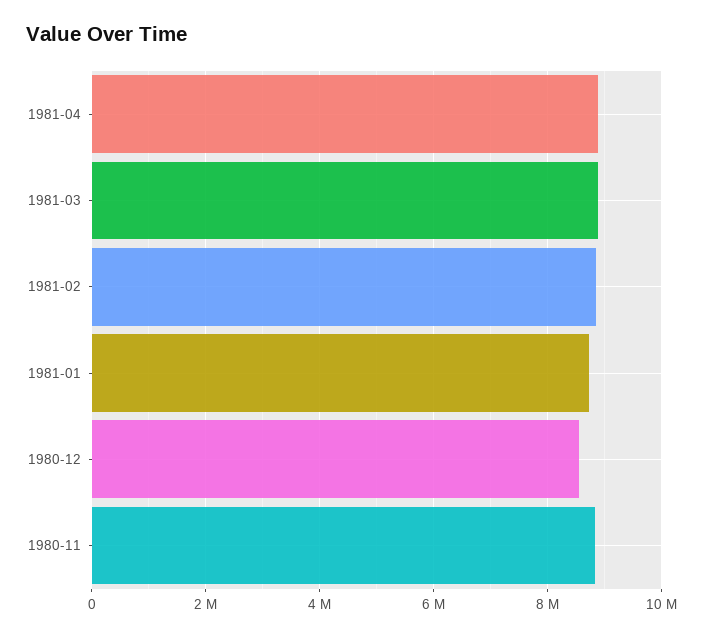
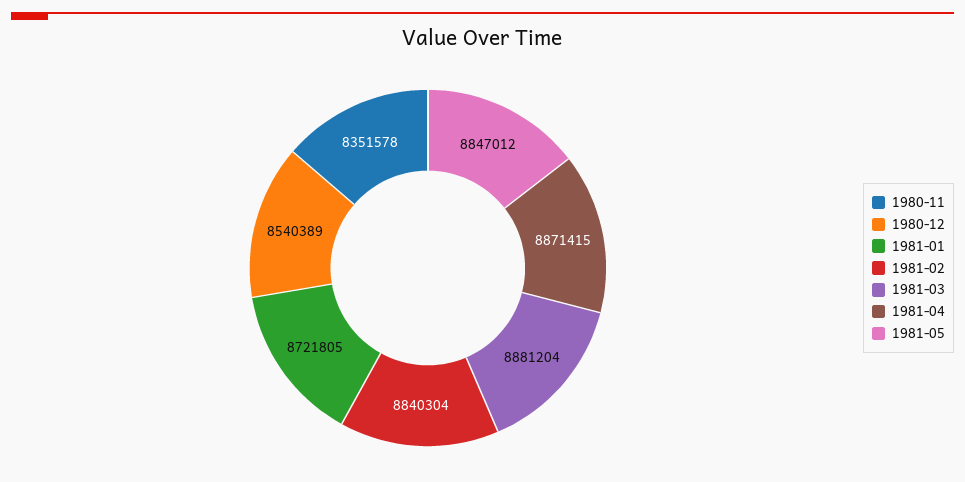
1980-11: 8800000 -> 8351578
1981-05: none -> 8847012

